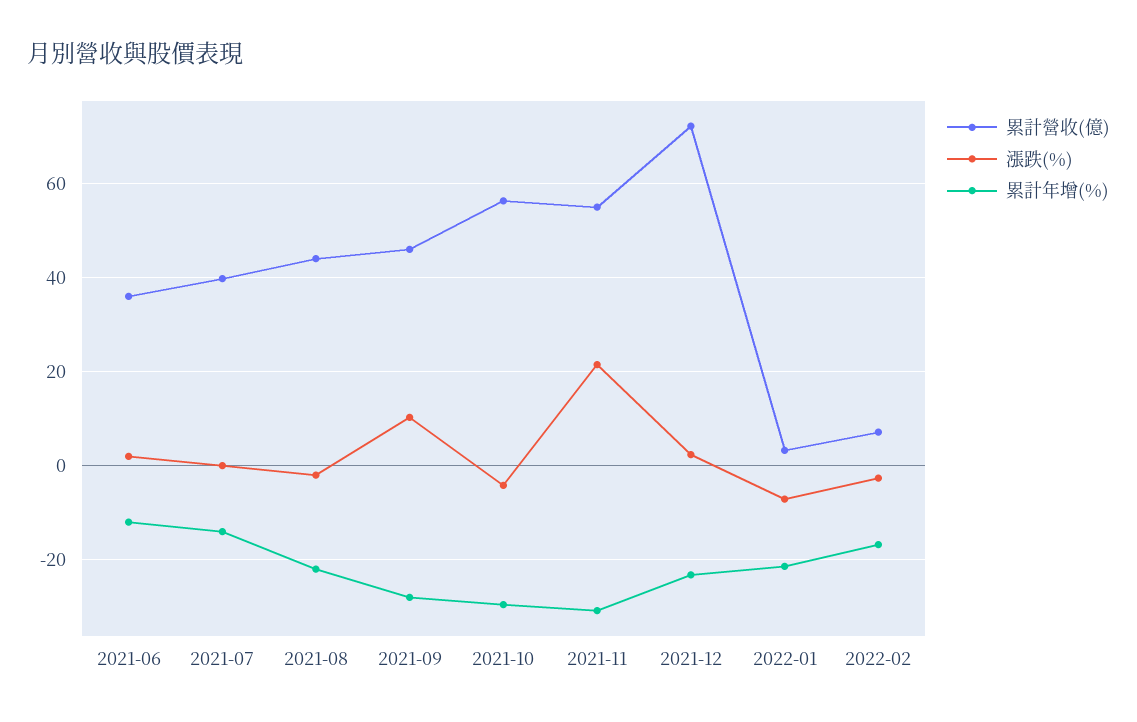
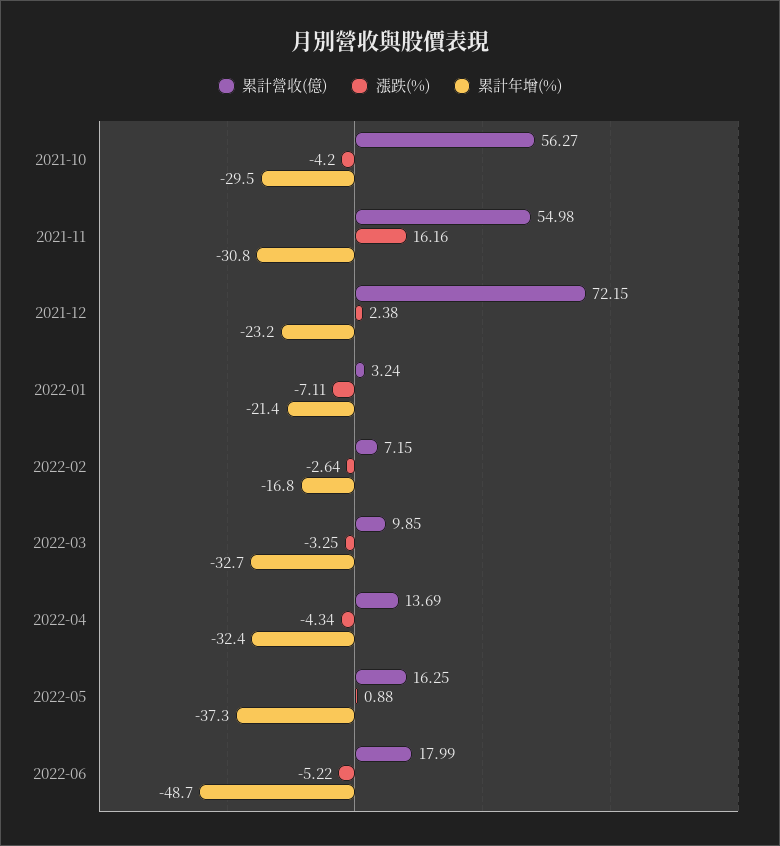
累計營收(億), 2021-06: 36 -> none
漲跌(%), 2021-06: 2 -> none
累計年增(%), 2021-06: -12 -> none
累計營收(億), 2021-07: 40 -> none
漲跌(%), 2021-07: 0 -> none
累計年增(%), 2021-07: -14 -> none
累計營收(億), 2021-08: 44 -> none
漲跌(%), 2021-08: -2 -> none
累計年增(%), 2021-08: -22 -> none
累計營收(億), 2021-09: 46 -> none
漲跌(%), 2021-09: 10 -> none
累計年增(%), 2021-09: -28 -> none
漲跌(%), 2021-11: 22 -> 16.16
累計營收(億), 2022-03: none -> 9.85
漲跌(%), 2022-03: none -> -3.25
累計年增(%), 2022-03: none -> -32.7
累計營收(億), 2022-04: none -> 13.69
漲跌(%), 2022-04: none -> -4.34
累計年增(%), 2022-04: none -> -32.4
累計營收(億), 2022-05: none -> 16.25
漲跌(%), 2022-05: none -> 0.88
累計年增(%), 2022-05: none -> -37.3
累計營收(億), 2022-06: none -> 17.99
漲跌(%), 2022-06: none -> -5.22
累計年增(%), 2022-06: none -> -48.7

